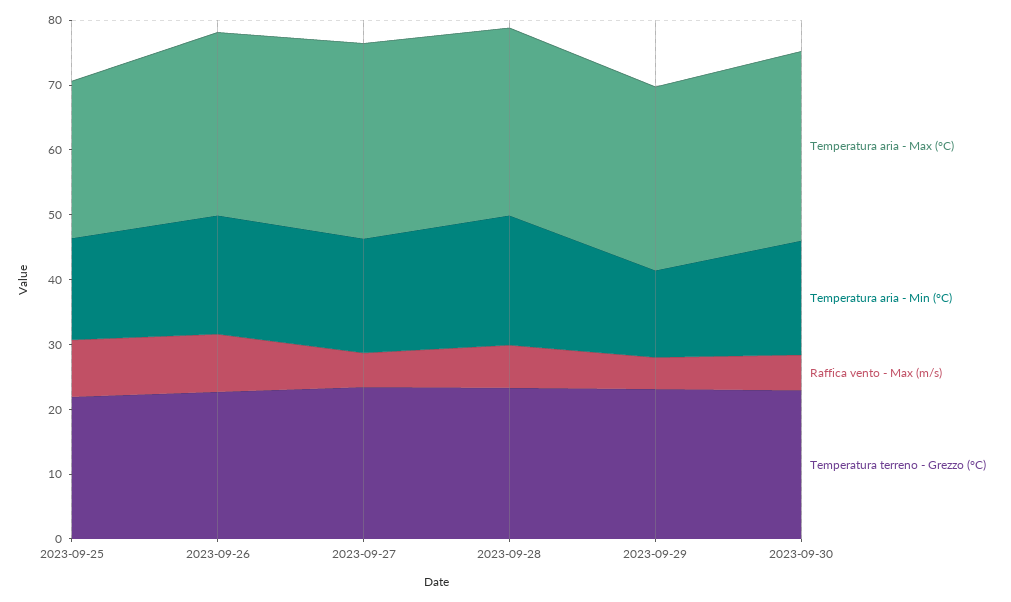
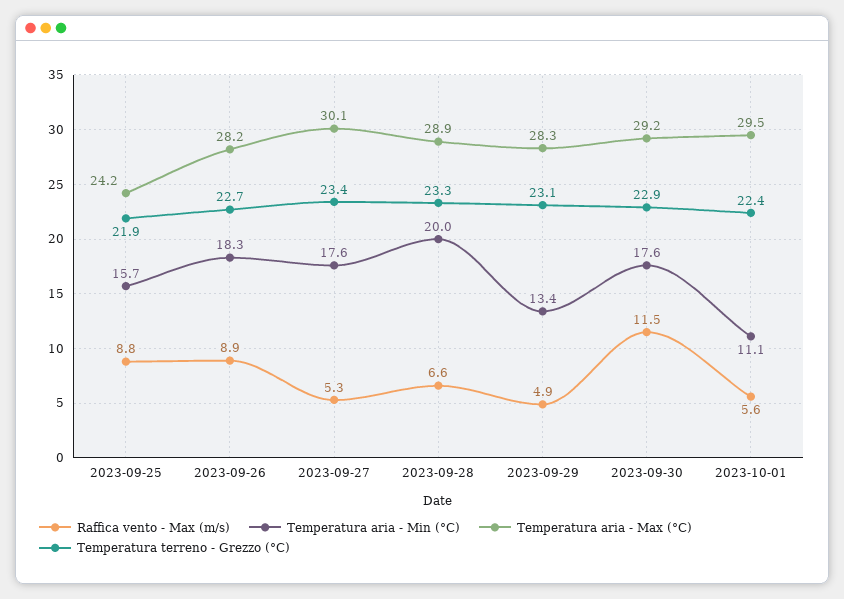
Raffica vento - Max (m/s), 2023-09-30: 6 -> 11.5
Raffica vento - Max (m/s), 2023-10-01: none -> 5.6
Temperatura aria - Min (°C), 2023-10-01: none -> 11.1
Temperatura aria - Max (°C), 2023-10-01: none -> 29.5
Temperatura terreno - Grezzo (°C), 2023-10-01: none -> 22.4

